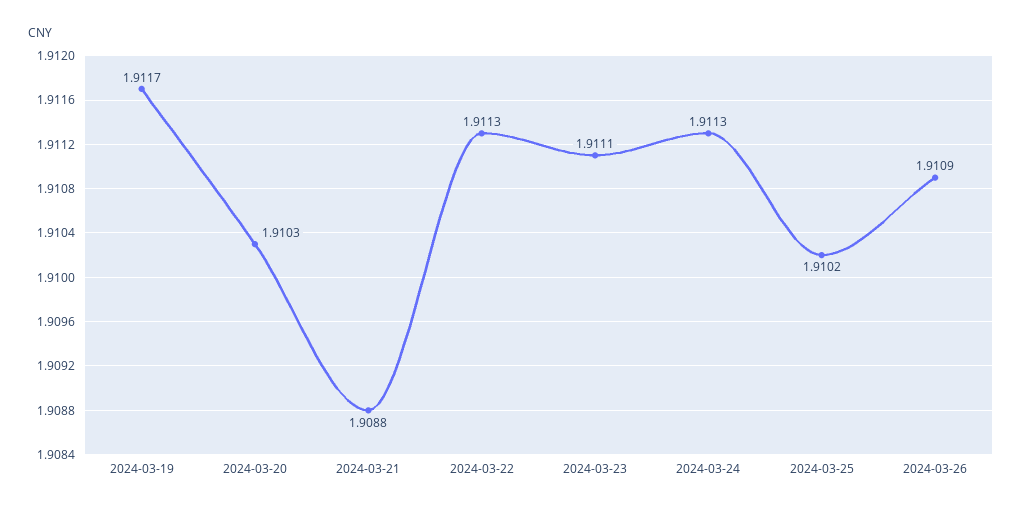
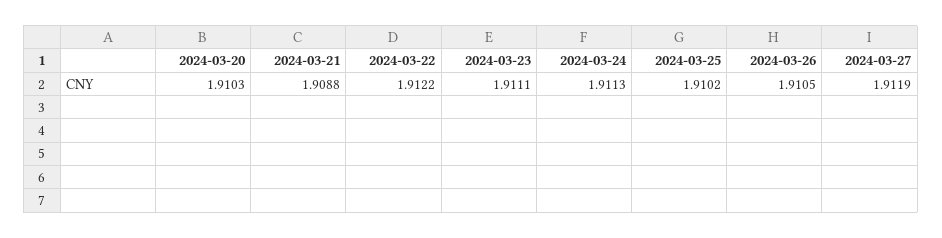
2024-03-19: 1.9117 -> none
2024-03-22: 1.9113 -> 1.9122
2024-03-26: 1.9109 -> 1.9105
2024-03-27: none -> 1.9119

